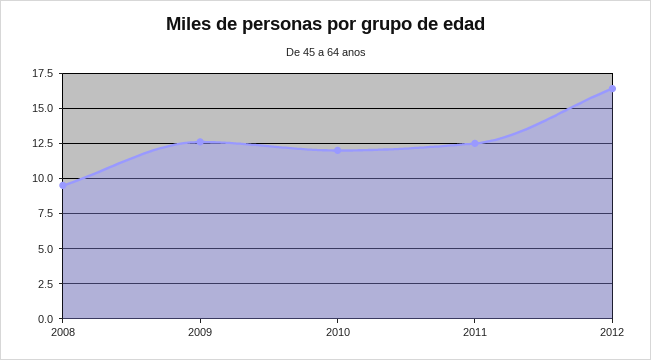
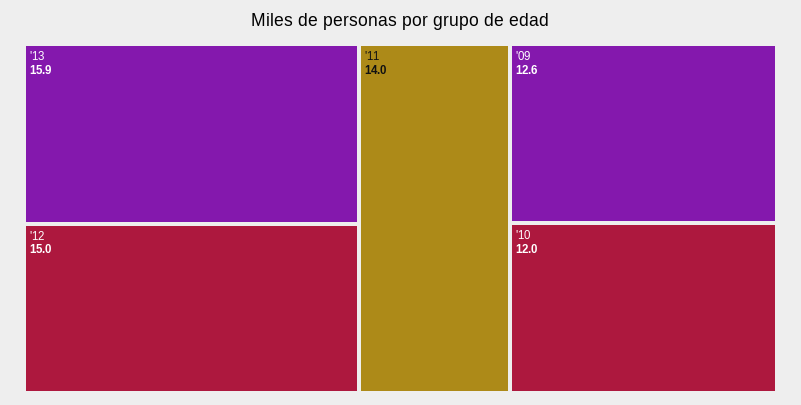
2008: 9.5 -> none
2011: 12.5 -> 14
2012: 16.5 -> 15
'13: none -> 15.9

